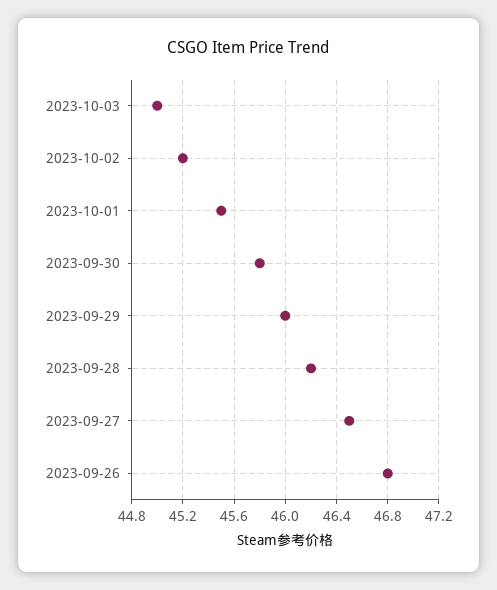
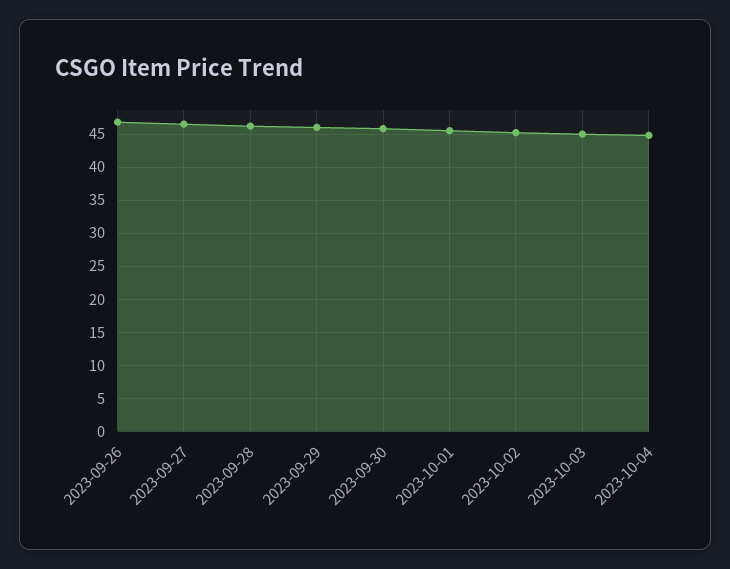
2023-10-04: none -> 45

